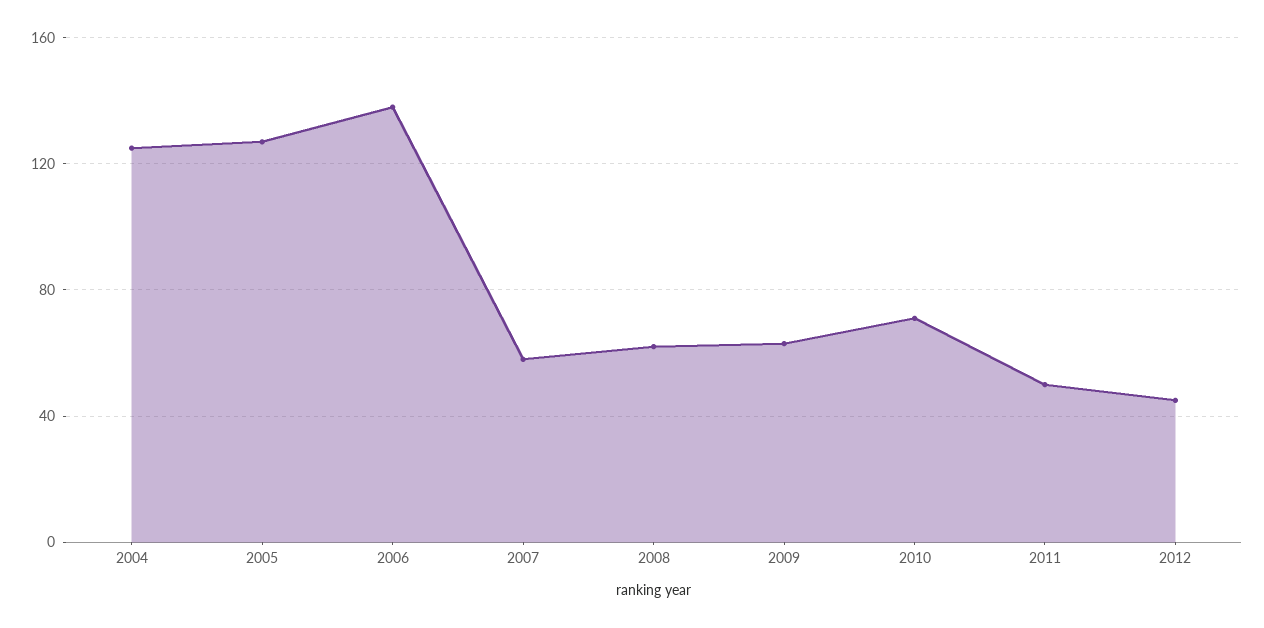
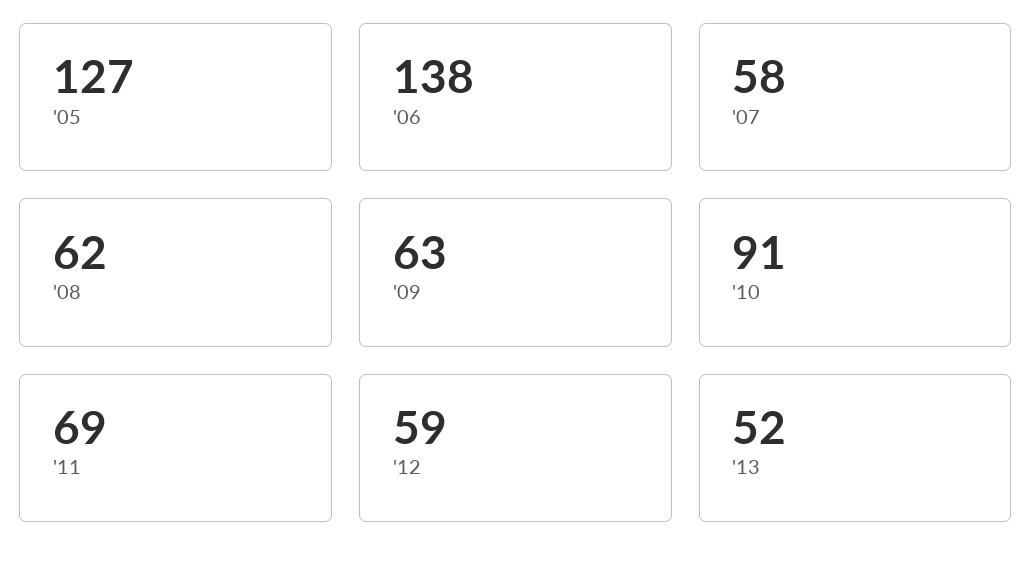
2004: 125 -> none
2010: 70 -> 91
2011: 50 -> 69
2012: 45 -> 59
'13: none -> 52

